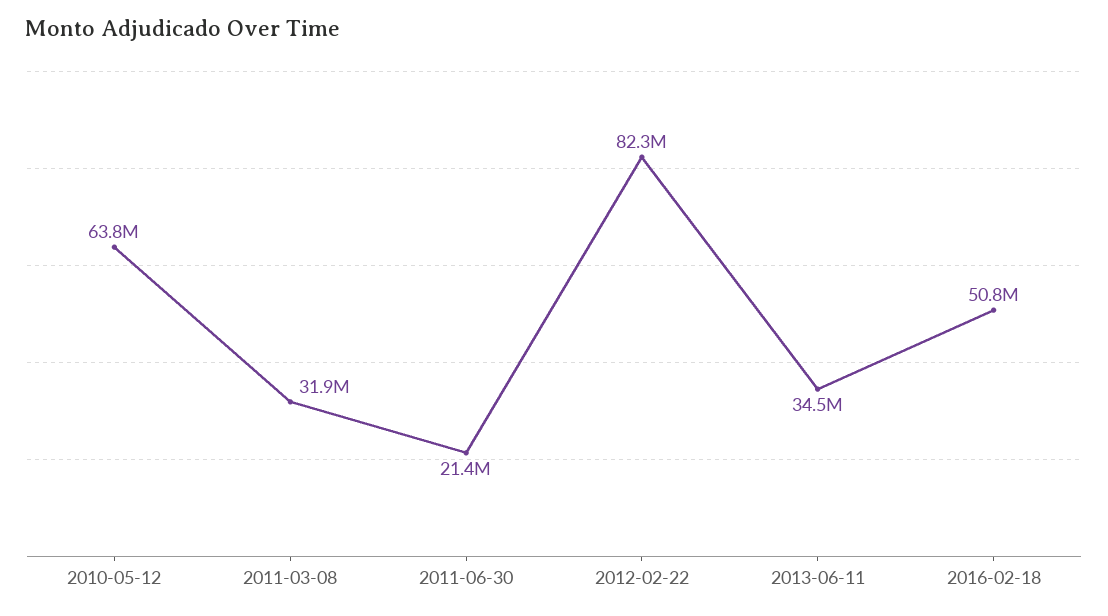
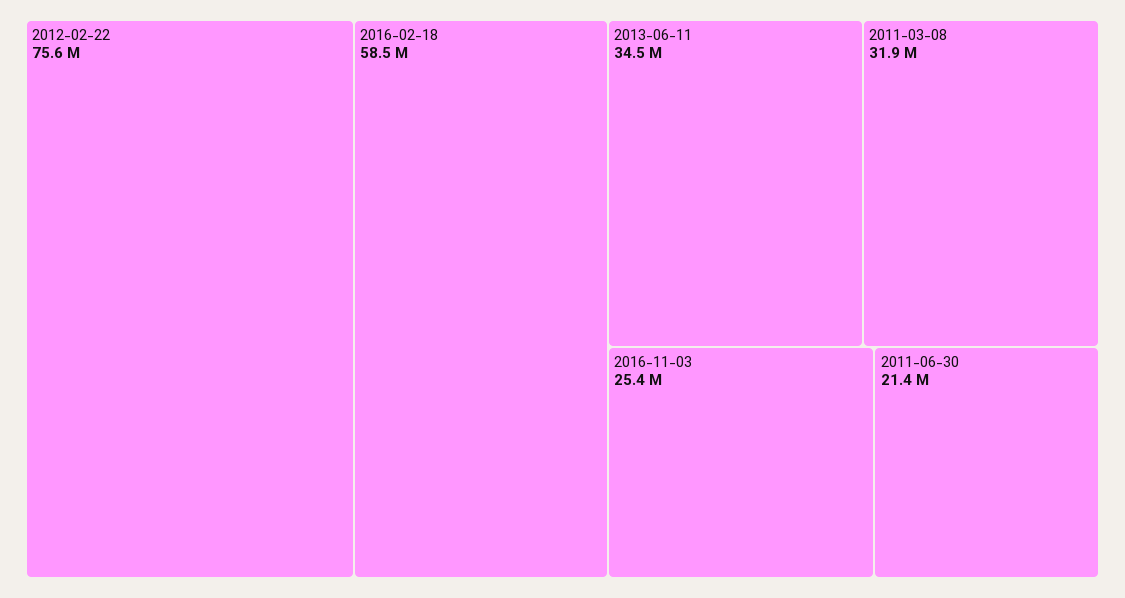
2010-05-12: 63800000 -> none
2012-02-22: 82300000 -> 75600000
2016-02-18: 50800000 -> 58500000
2016-11-03: none -> 25400000

